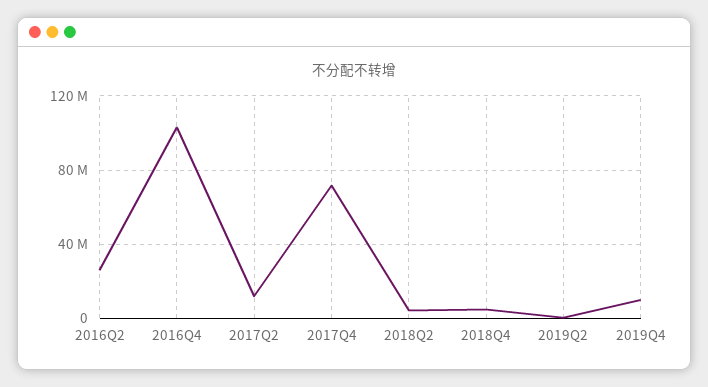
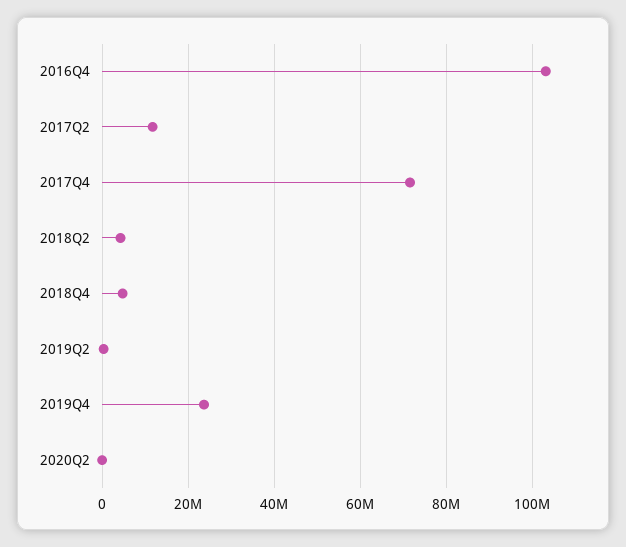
2016Q2: 25000000 -> none
2019Q4: 10000000 -> 24000000
2020Q2: none -> 0

